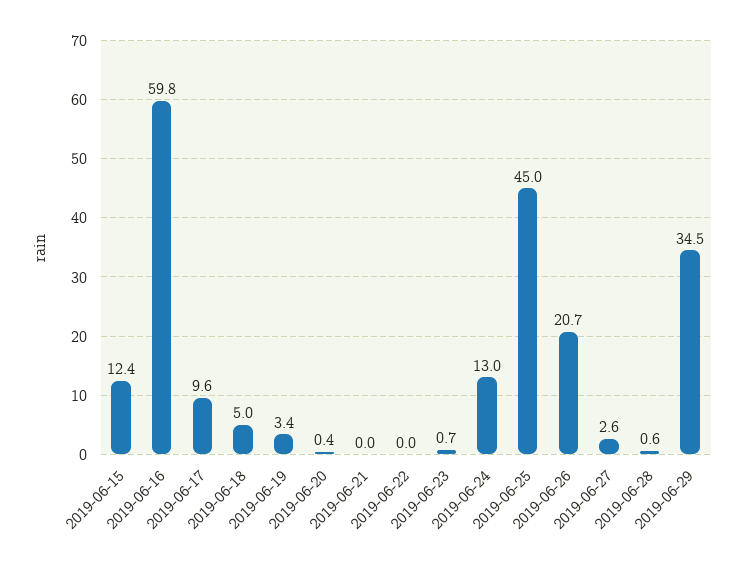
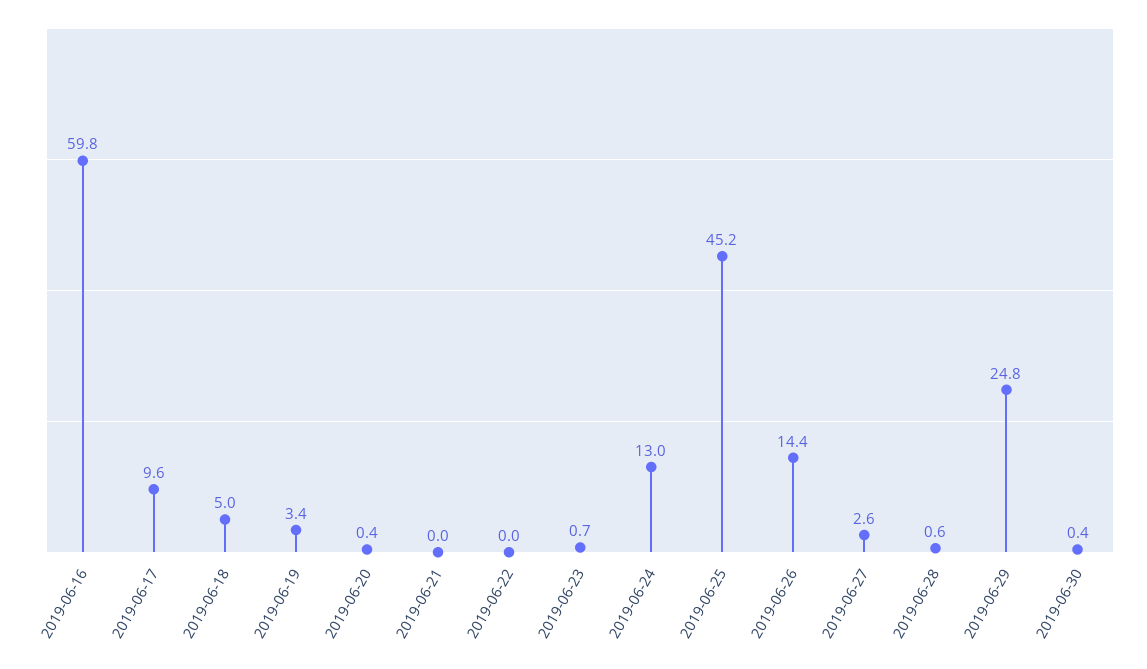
2019-06-15: 12.4 -> none
2019-06-25: 45 -> 45.2
2019-06-26: 20.7 -> 14.4
2019-06-29: 34.5 -> 24.8
2019-06-30: none -> 0.4

